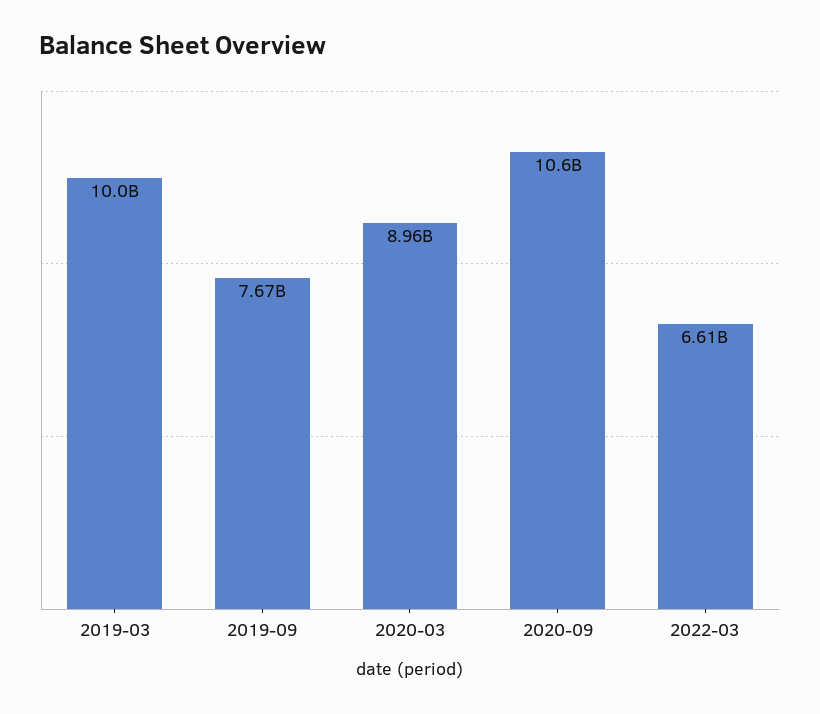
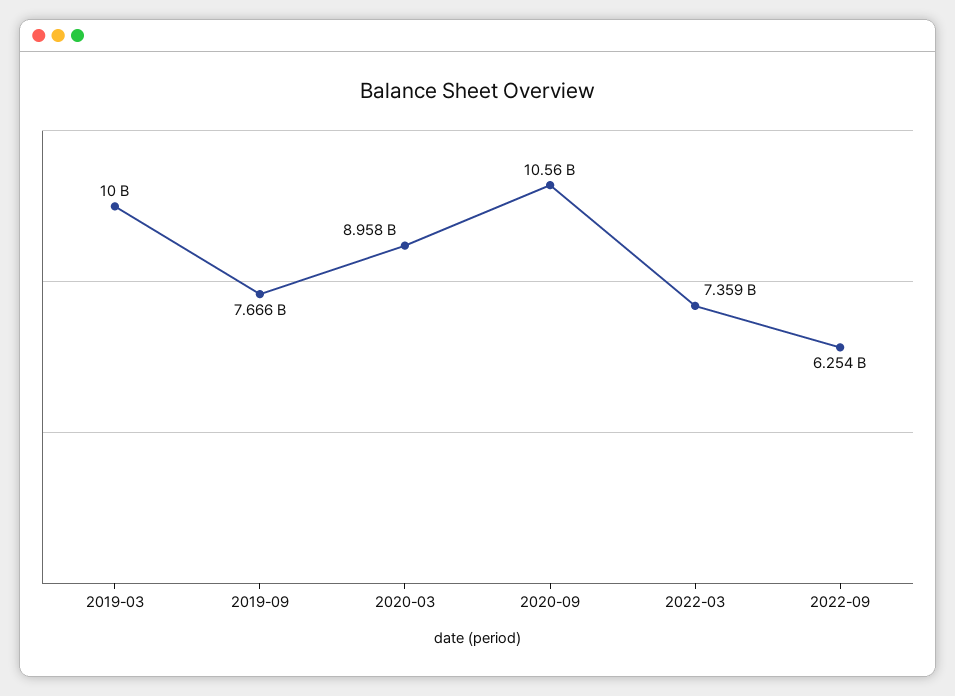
2022-03: 6610000000 -> 7359000000
2022-09: none -> 6254000000

